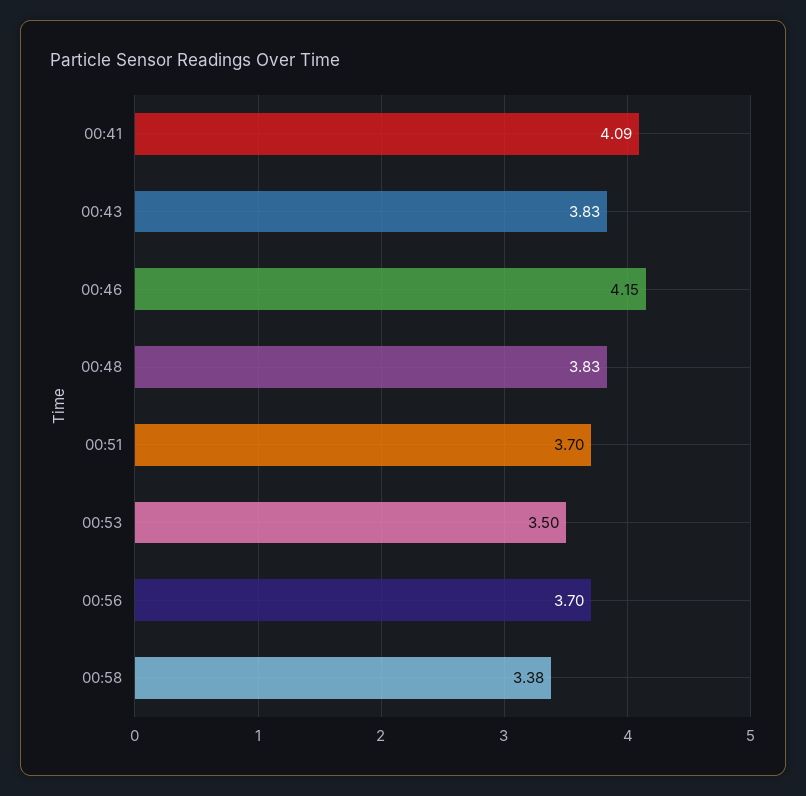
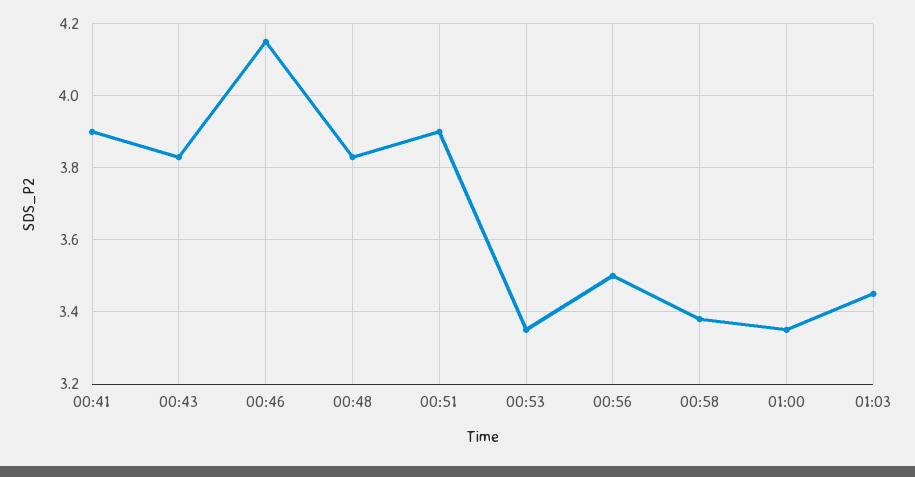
00:41: 4.09 -> 3.9
00:51: 3.7 -> 3.9
00:53: 3.5 -> 3.35
00:56: 3.7 -> 3.5
01:00: none -> 3.35
01:03: none -> 3.45

